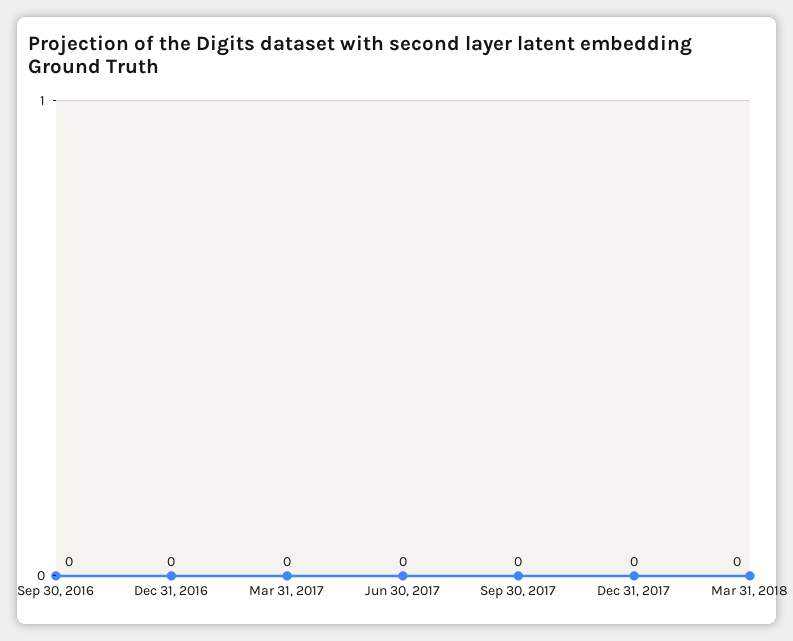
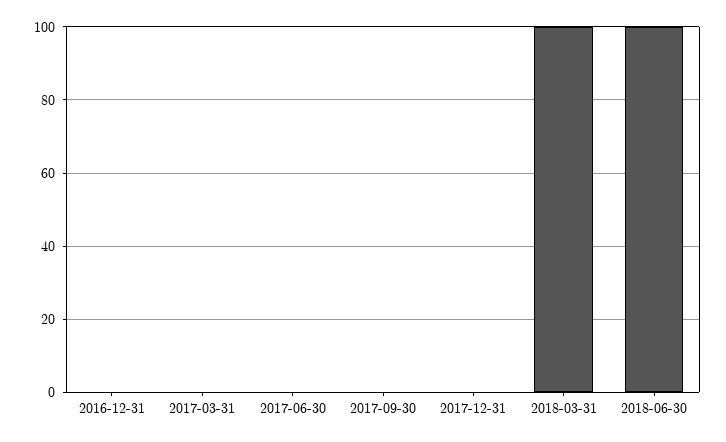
Sep 30, 2016: 0 -> none
Mar 31, 2018: 0 -> 100
2018-06-30: none -> 100

